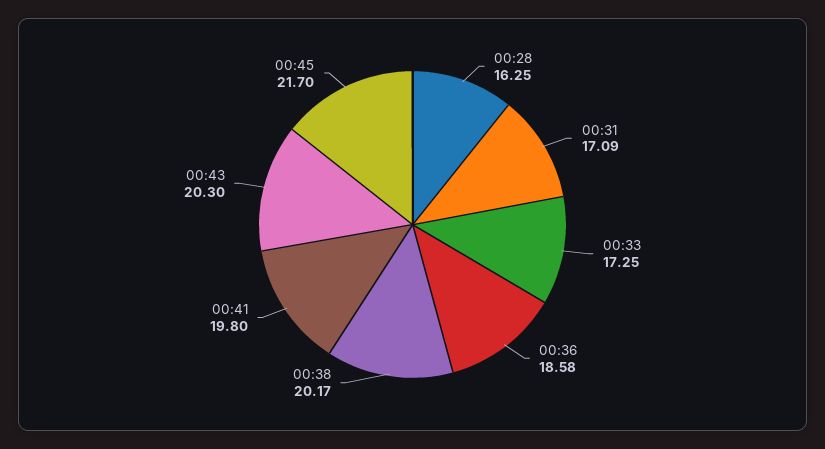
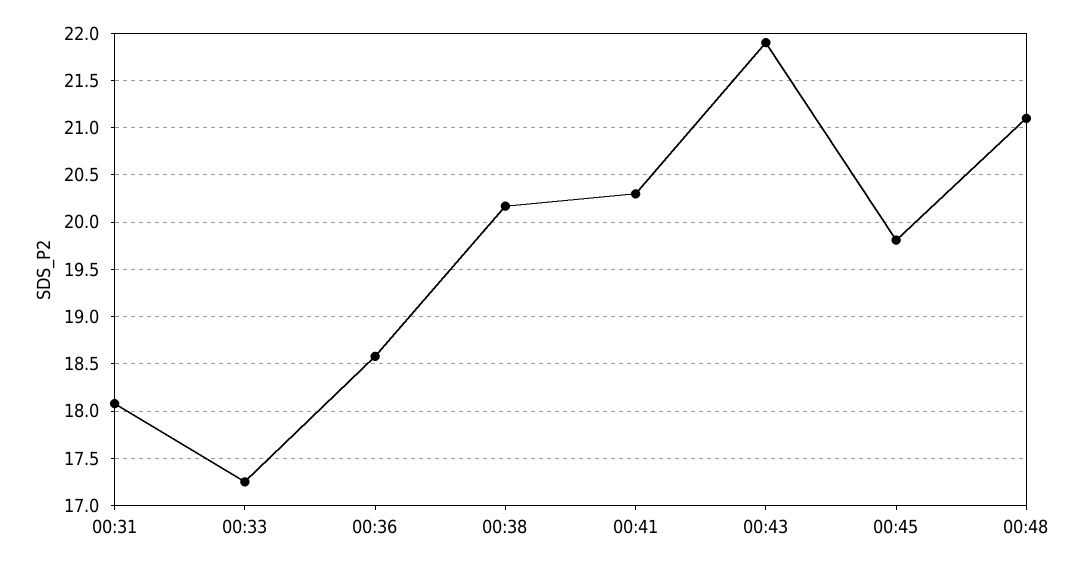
00:28: 16.25 -> none
00:31: 17.09 -> 18.1
00:41: 19.8 -> 20.3
00:43: 20.3 -> 21.9
00:45: 21.7 -> 19.8
00:48: none -> 21.1

